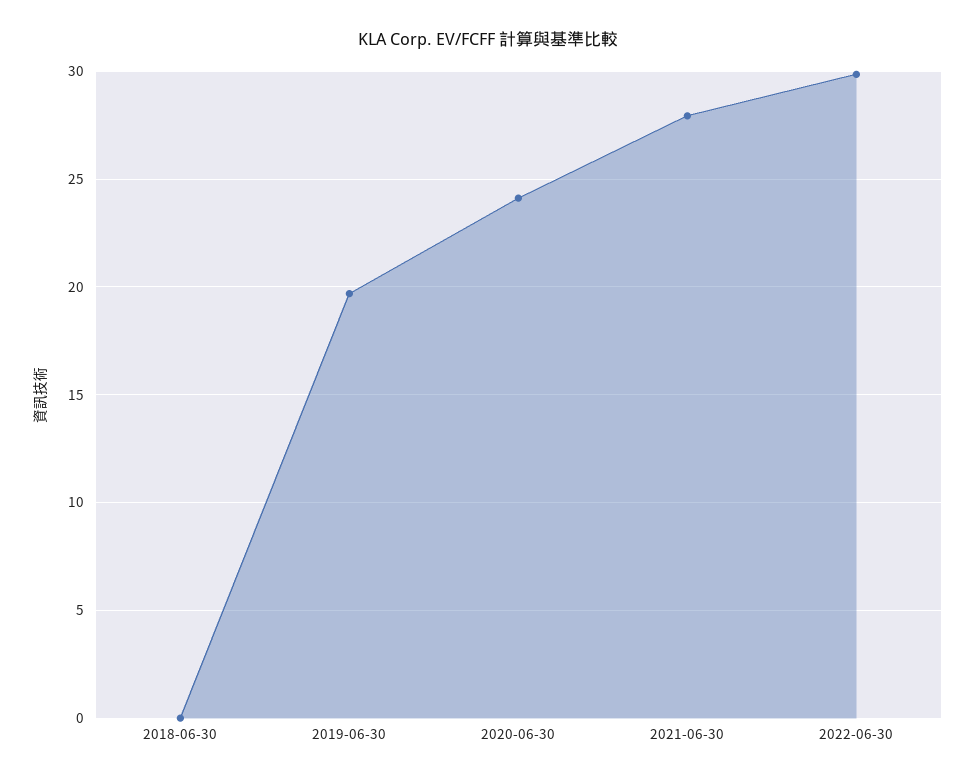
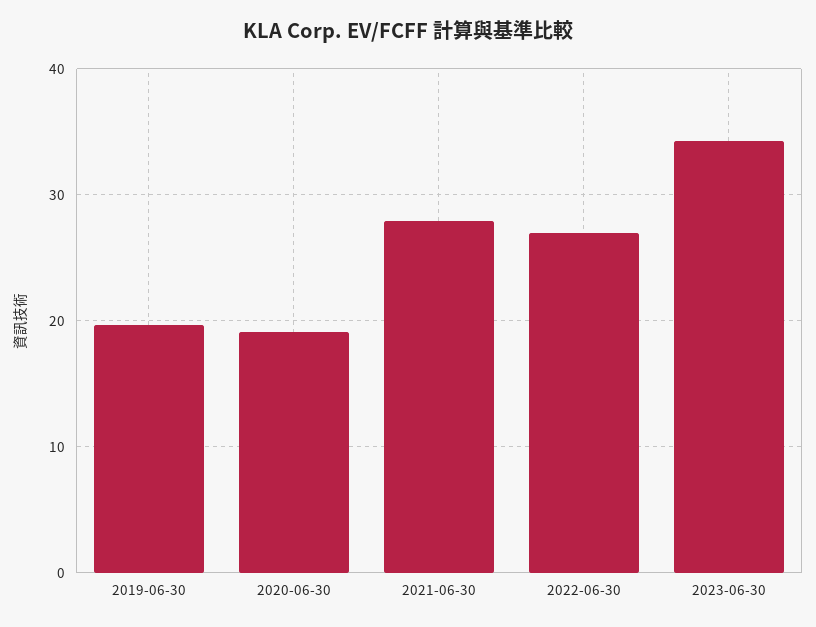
2018-06-30: 0 -> none
2020-06-30: 24 -> 19
2022-06-30: 30 -> 27
2023-06-30: none -> 34

